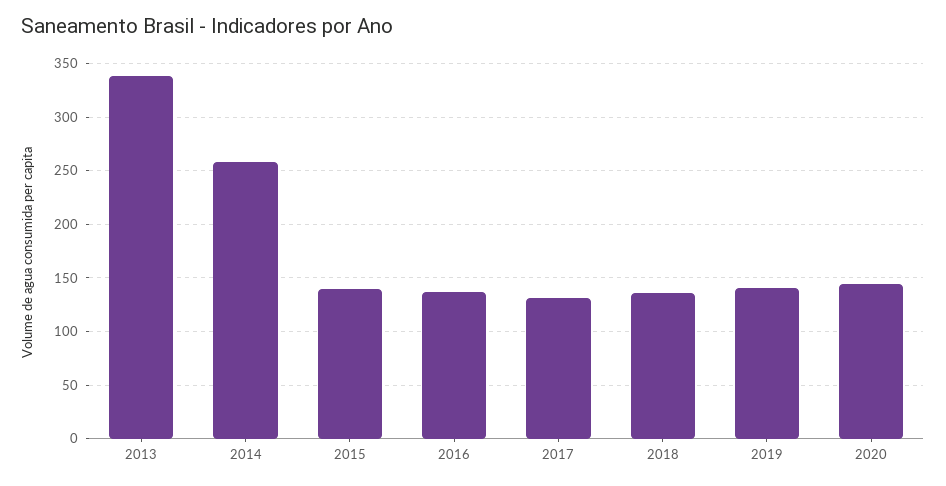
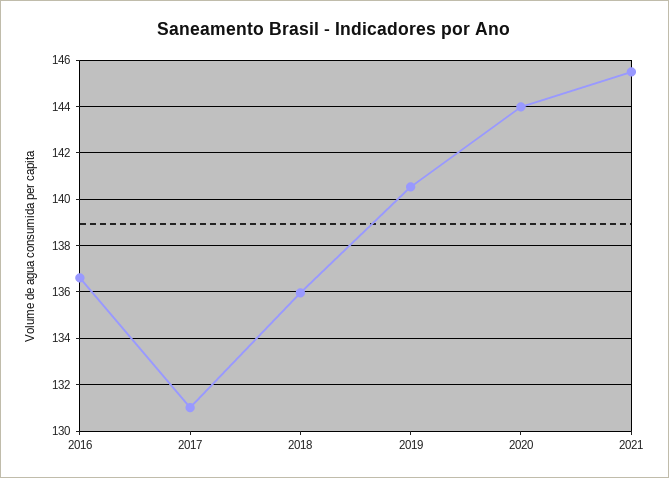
2013: 340 -> none
2014: 260 -> none
2015: 140 -> none
2021: none -> 145.5

